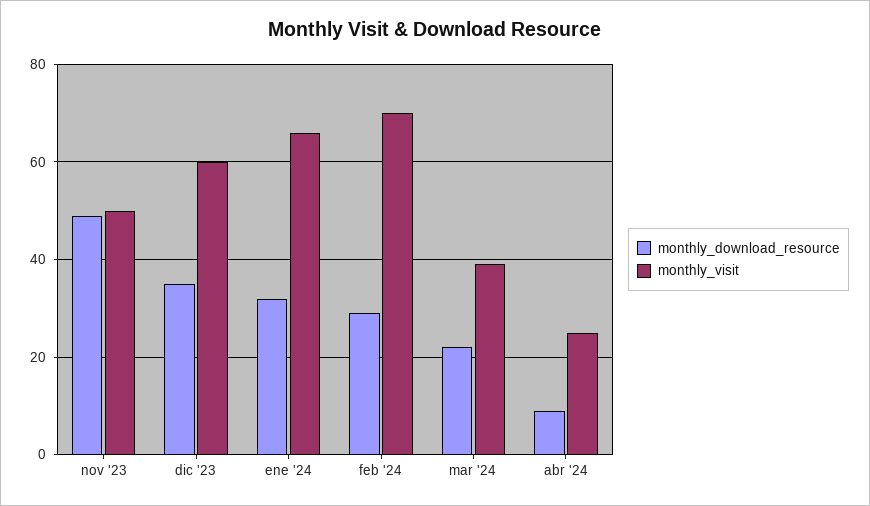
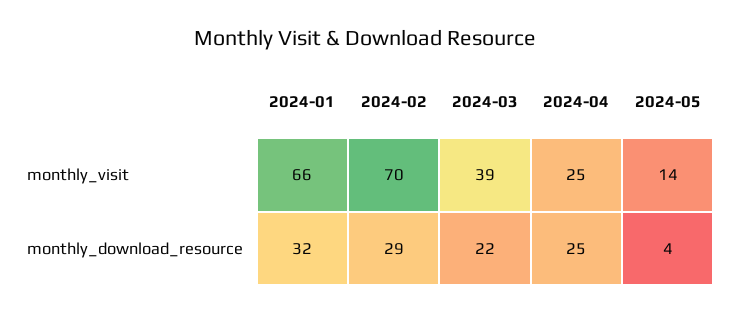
monthly_download_resource, nov '23: 50 -> none
monthly_visit, nov '23: 50 -> none
monthly_download_resource, dic '23: 35 -> none
monthly_visit, dic '23: 60 -> none
monthly_download_resource, abr '24: 10 -> 25
monthly_visit, 2024-05: none -> 14
monthly_download_resource, 2024-05: none -> 4

